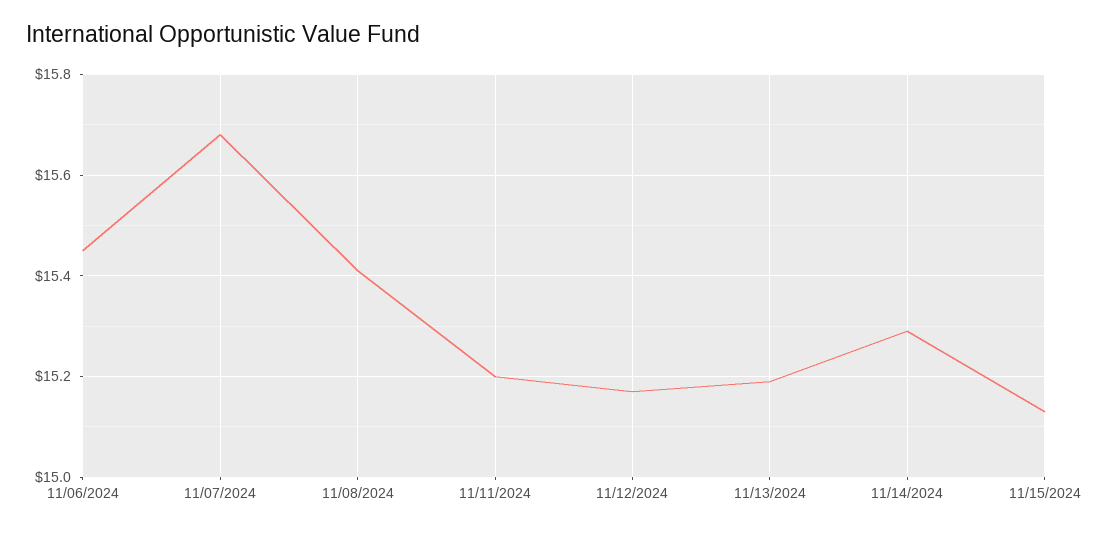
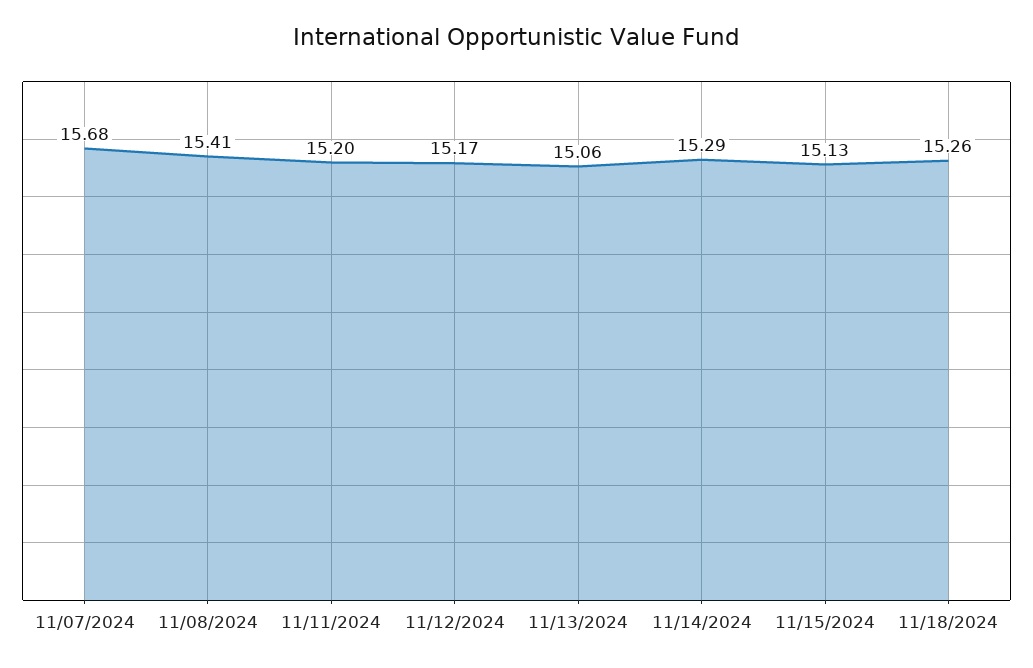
11/06/2024: 15.45 -> none
11/13/2024: 15.2 -> 15.06
11/18/2024: none -> 15.26

